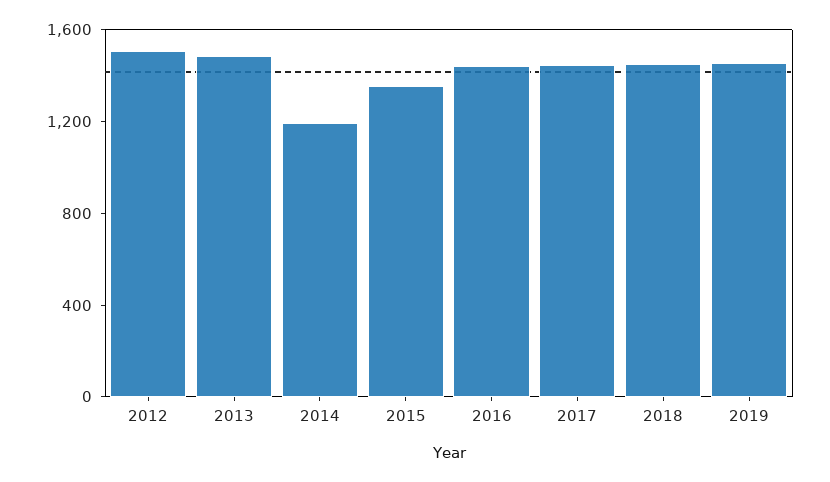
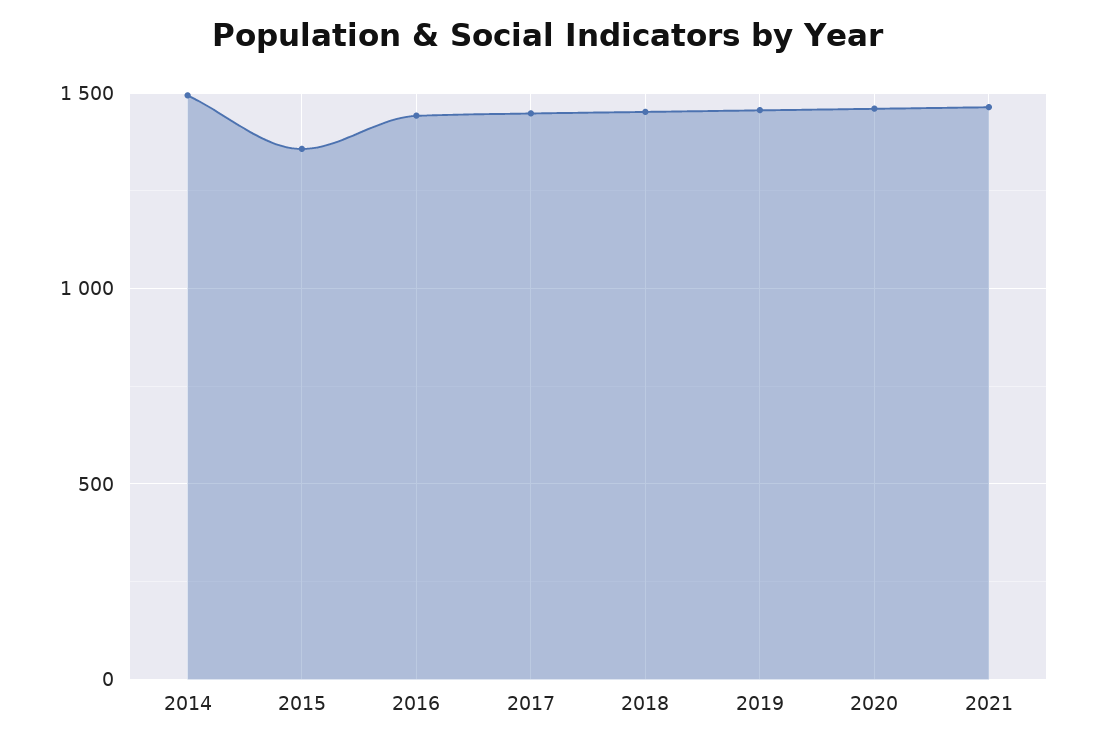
2012: 1500 -> none
2013: 1500 -> none
2014: 1200 -> 1500
2020: none -> 1450
2021: none -> 1450

